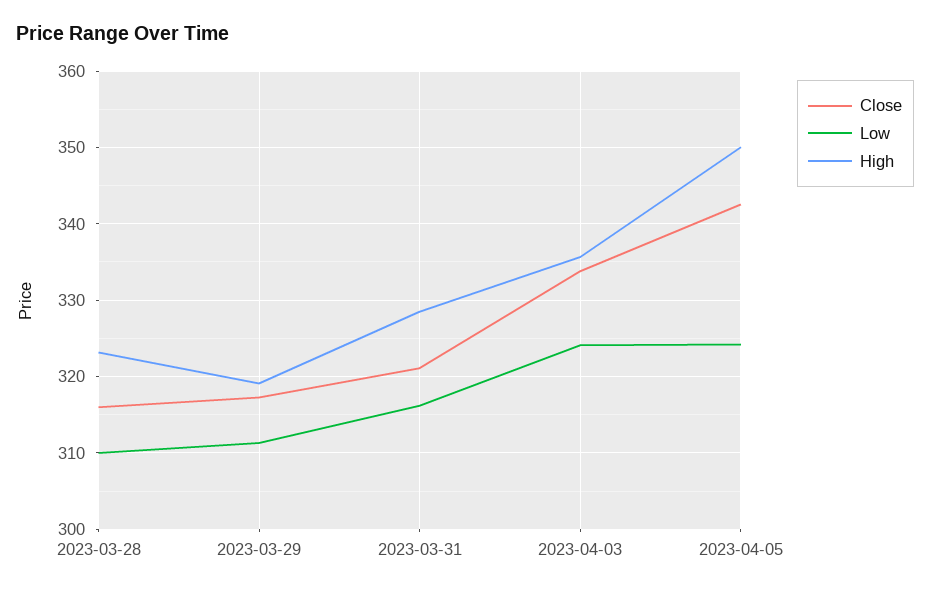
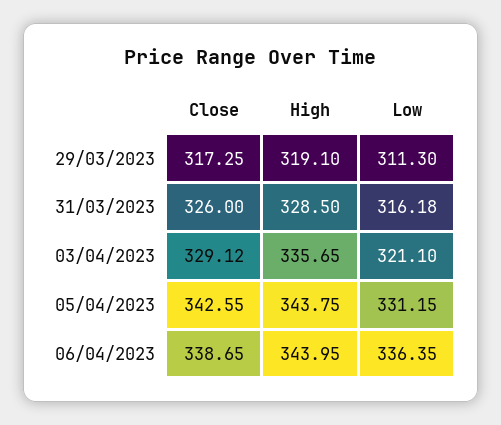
Close, 2023-03-28: 316 -> none
Low, 2023-03-28: 310 -> none
High, 2023-03-28: 323 -> none
Close, 2023-03-31: 321 -> 326
Close, 2023-04-03: 334 -> 329.12
Low, 2023-04-03: 324 -> 321.1
Low, 2023-04-05: 324 -> 331.15
High, 2023-04-05: 350 -> 343.75
Close, 06/04/2023: none -> 338.65
High, 06/04/2023: none -> 343.95
Low, 06/04/2023: none -> 336.35

